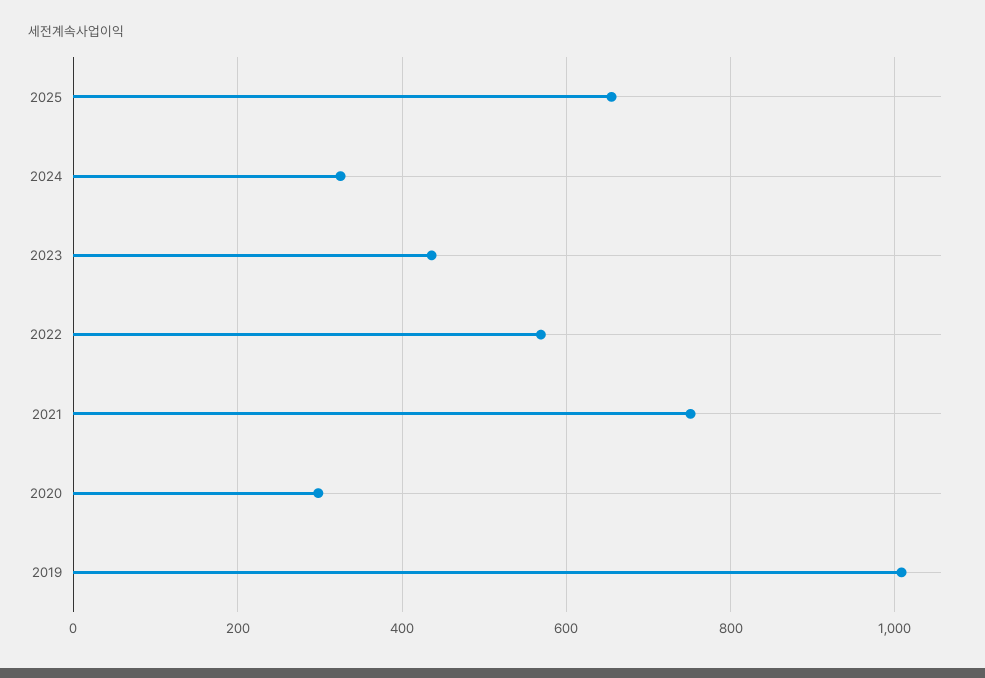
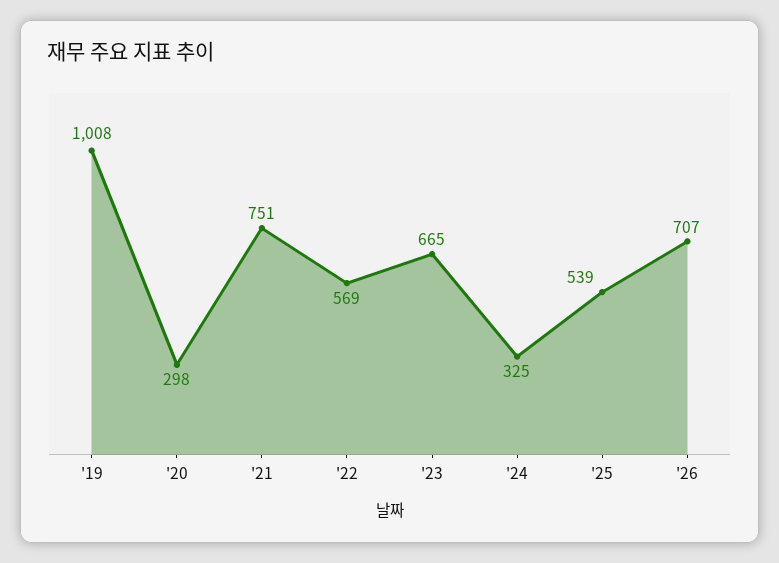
2025: 660 -> 539
2023: 440 -> 665
'26: none -> 707

